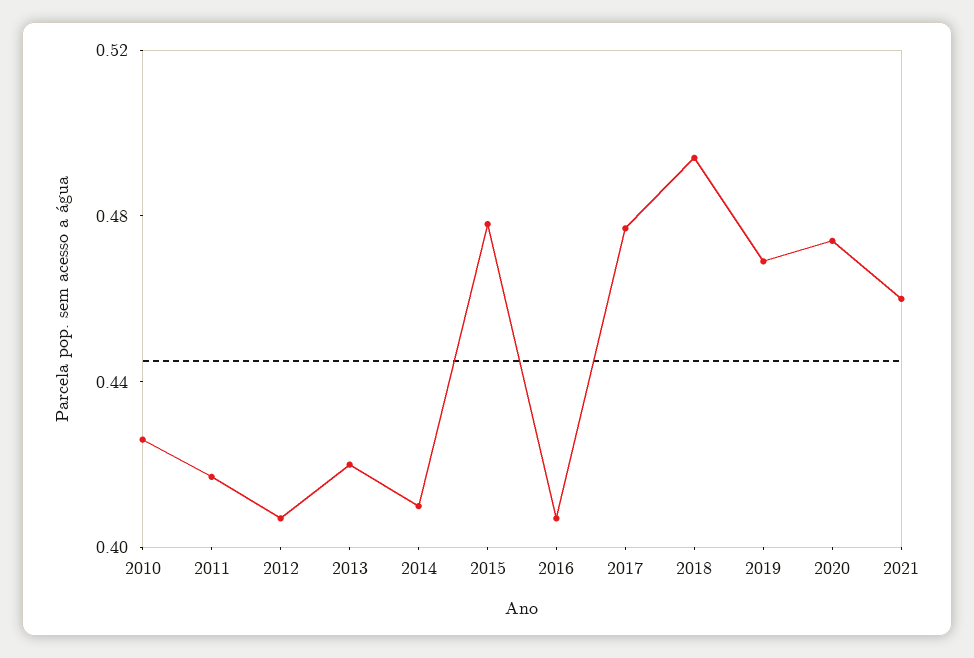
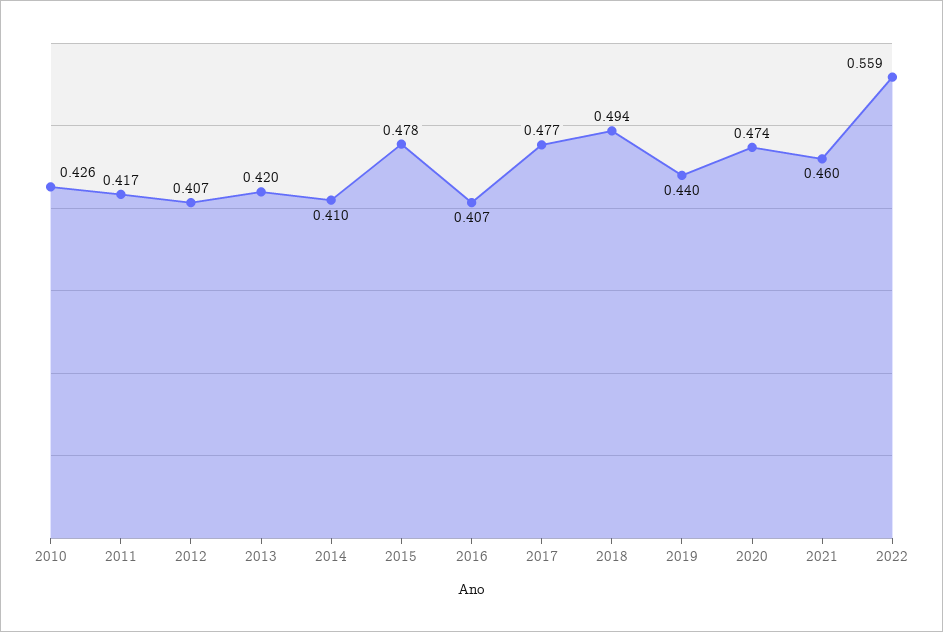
2019: 0.47 -> 0.44
2022: none -> 0.559

